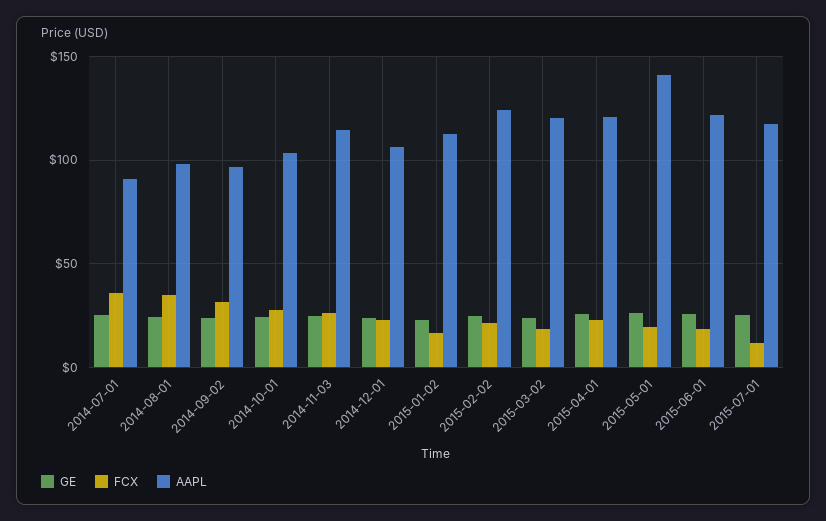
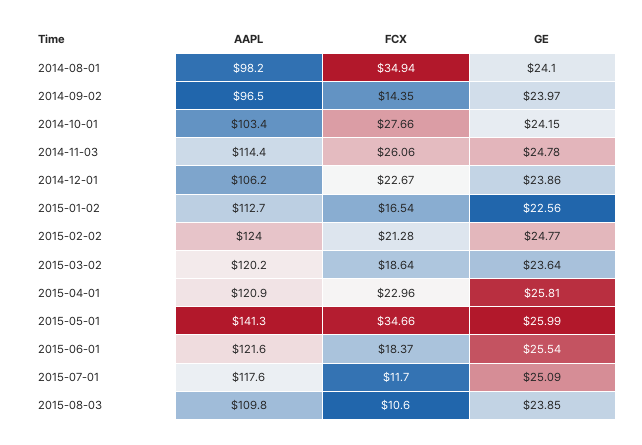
GE, 2014-07-01: 25 -> none
FCX, 2014-07-01: 35 -> none
AAPL, 2014-07-01: 90 -> none
FCX, 2014-09-02: 30 -> 14.35
FCX, 2015-05-01: 20 -> 34.66
AAPL, 2015-08-03: none -> 109.8
FCX, 2015-08-03: none -> 10.6
GE, 2015-08-03: none -> 23.85

